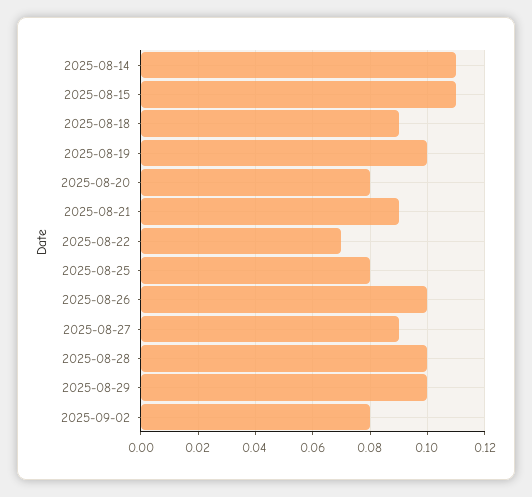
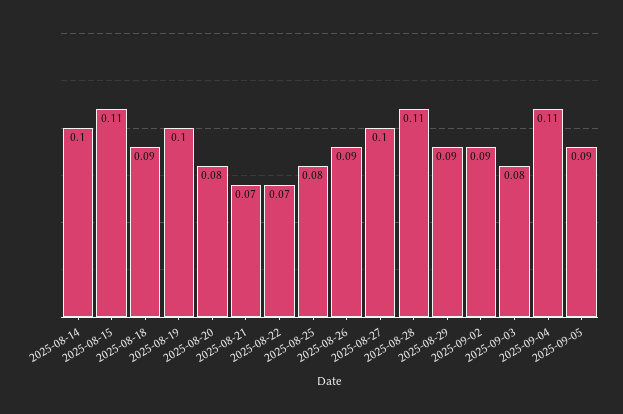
2025-08-14: 0.11 -> 0.1
2025-08-21: 0.09 -> 0.07
2025-08-26: 0.1 -> 0.09
2025-08-27: 0.09 -> 0.1
2025-08-28: 0.1 -> 0.11
2025-08-29: 0.1 -> 0.09
2025-09-02: 0.08 -> 0.09
2025-09-03: none -> 0.08
2025-09-04: none -> 0.11
2025-09-05: none -> 0.09

